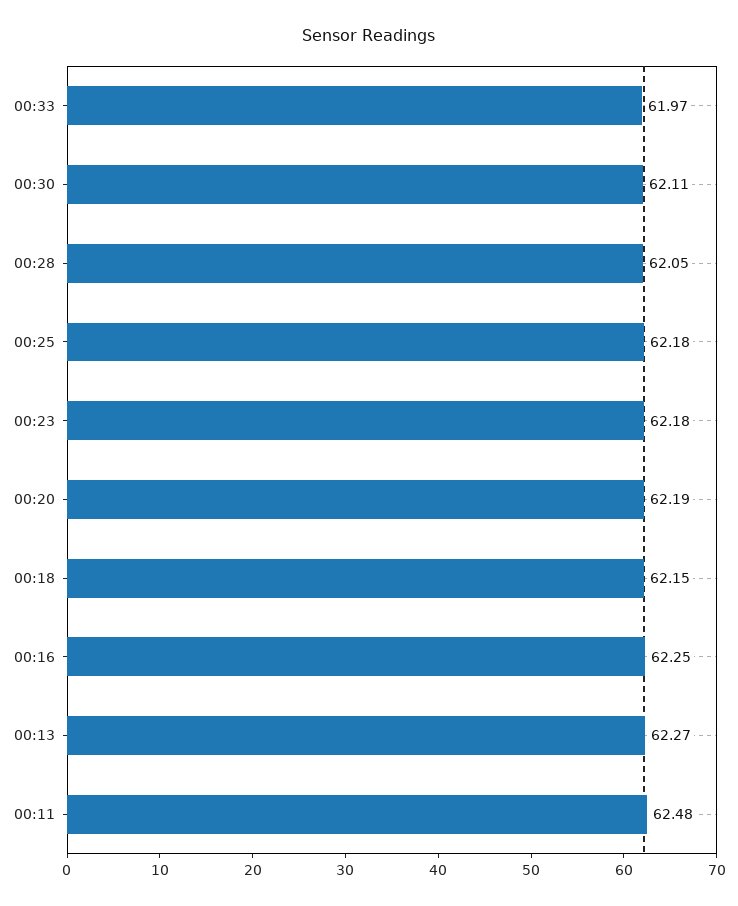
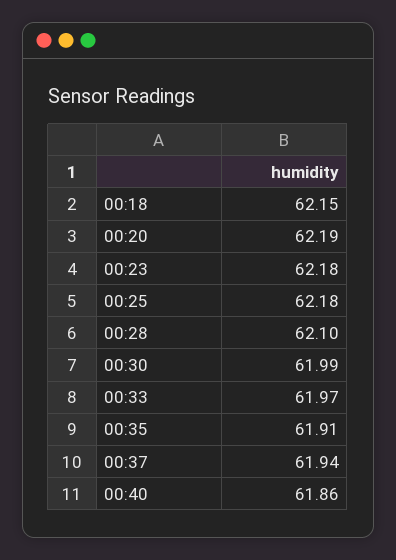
00:30: 62.11 -> 61.99
00:28: 62.05 -> 62.1
00:16: 62.25 -> none
00:13: 62.27 -> none
00:11: 62.48 -> none
00:35: none -> 61.91
00:37: none -> 61.94
00:40: none -> 61.86

